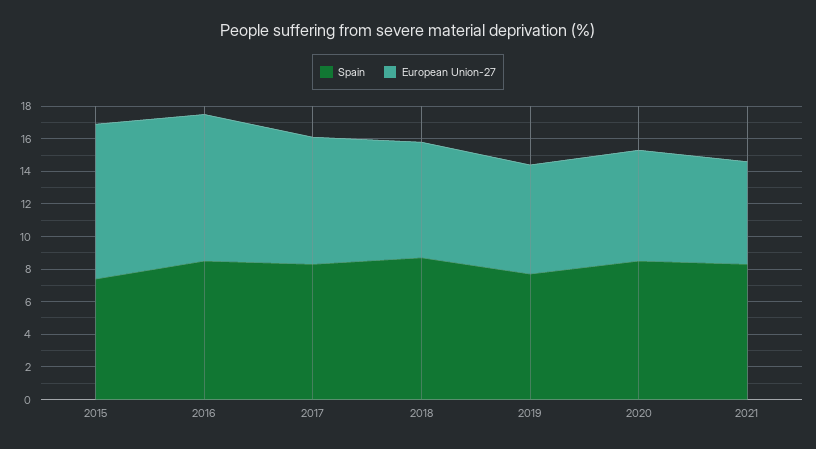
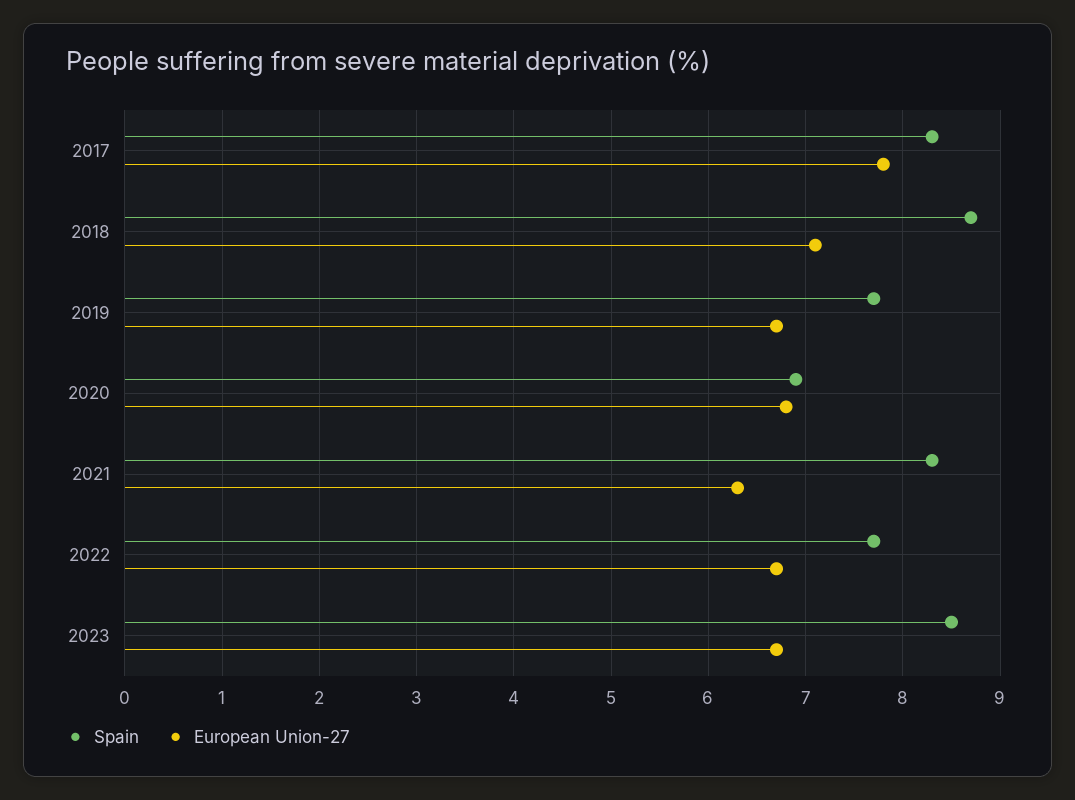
Spain, 2015: 7.5 -> none
European Union-27, 2015: 9.5 -> none
Spain, 2016: 8.5 -> none
European Union-27, 2016: 9 -> none
Spain, 2020: 8.5 -> 6.9
Spain, 2022: none -> 7.7
European Union-27, 2022: none -> 6.7
Spain, 2023: none -> 8.5
European Union-27, 2023: none -> 6.7

